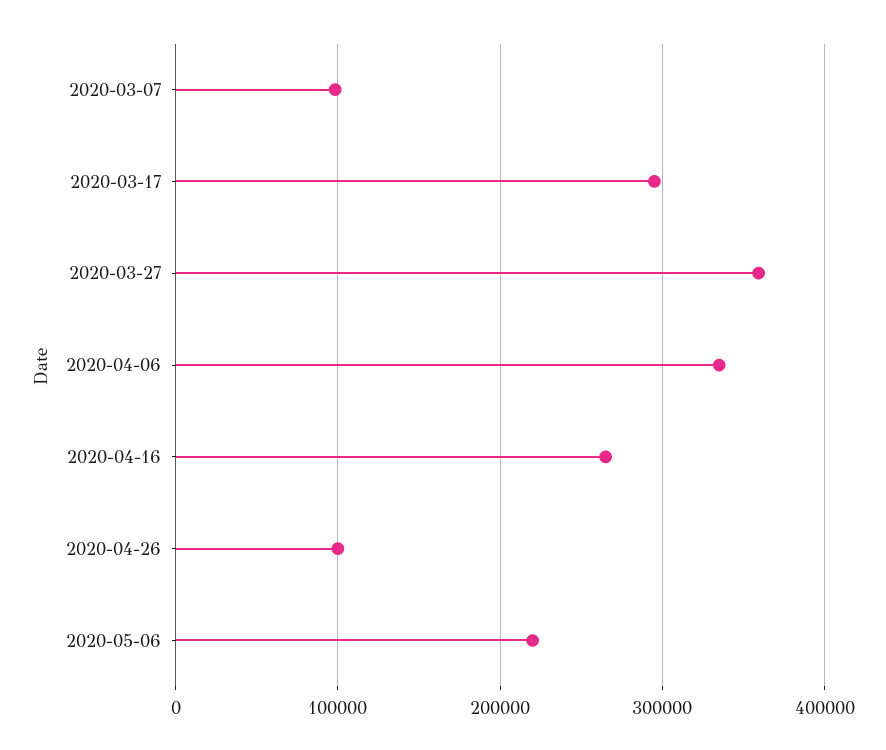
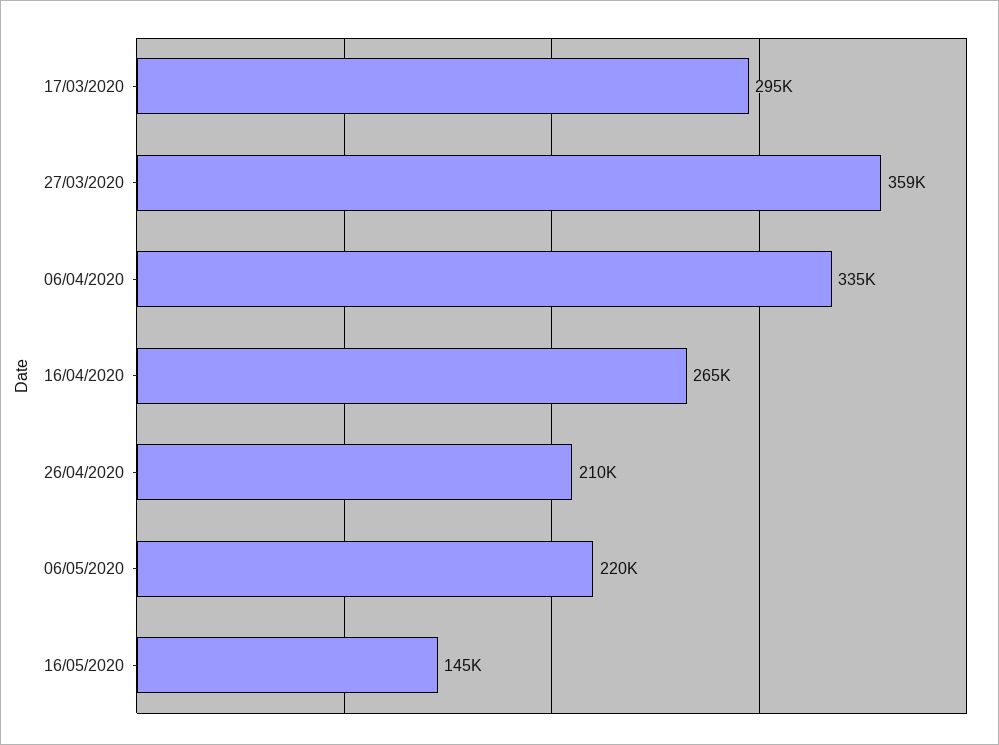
2020-03-07: 100000 -> none
2020-04-26: 100000 -> 210000
16/05/2020: none -> 145000

